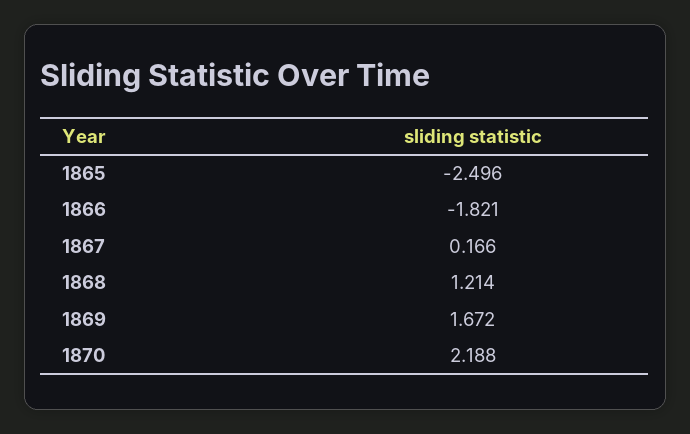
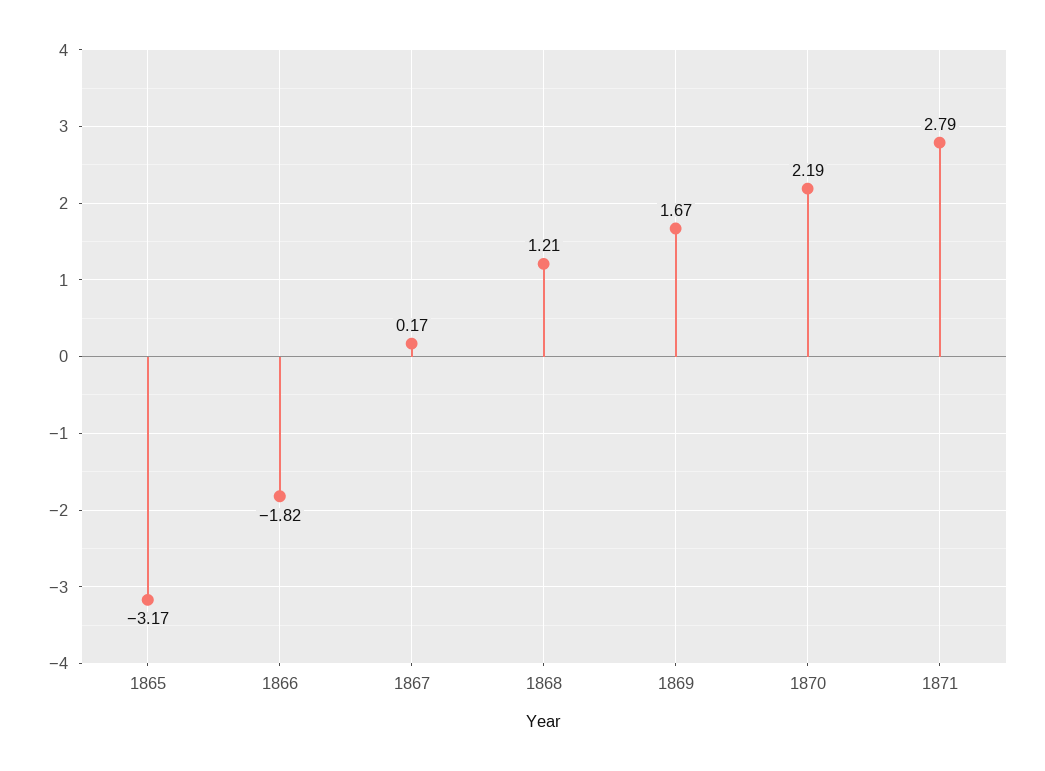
1865: -2.496 -> -3.17
1871: none -> 2.79

